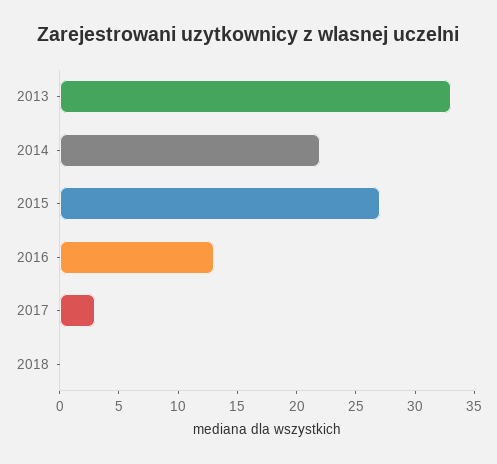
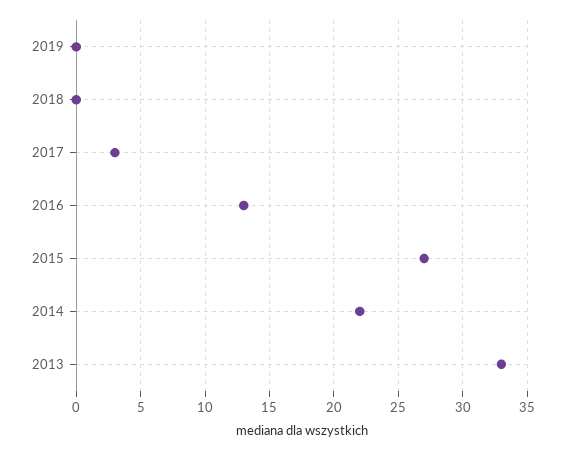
2019: none -> 0

